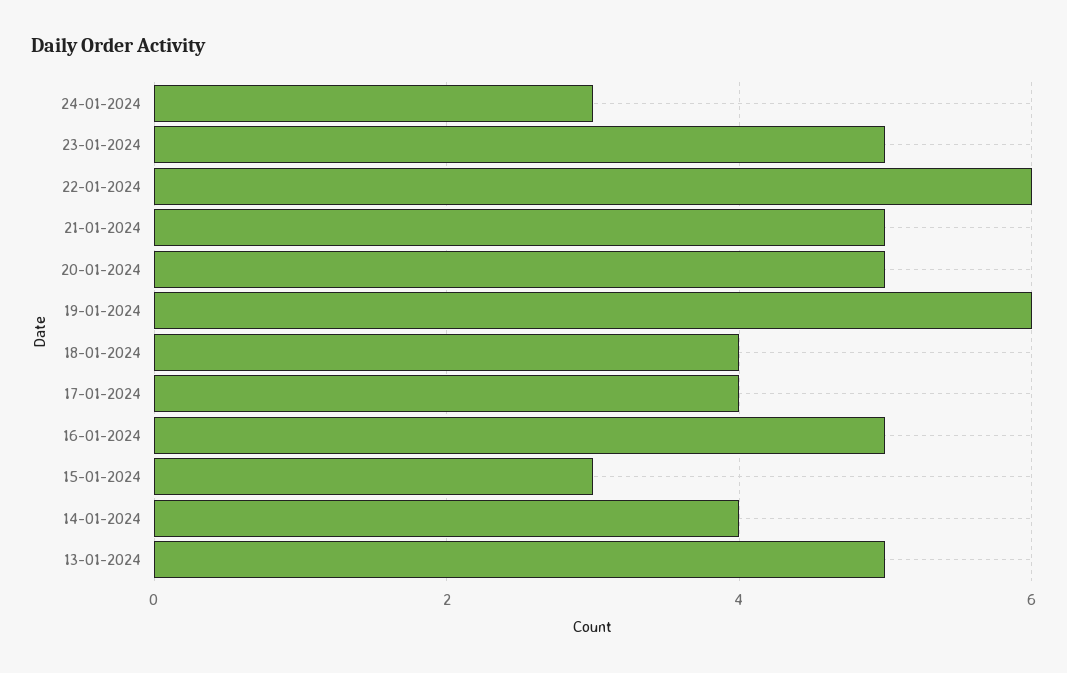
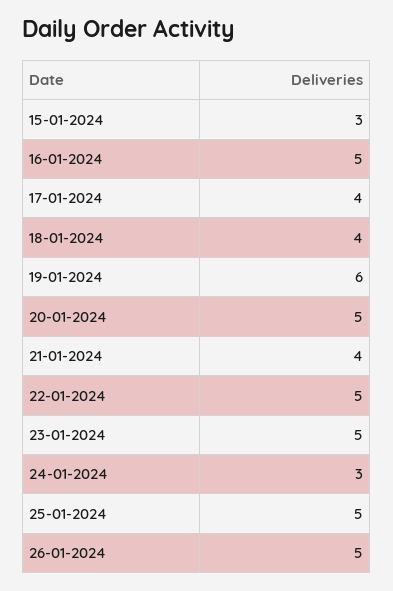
22-01-2024: 6 -> 5
21-01-2024: 5 -> 4
14-01-2024: 4 -> none
13-01-2024: 5 -> none
25-01-2024: none -> 5
26-01-2024: none -> 5

